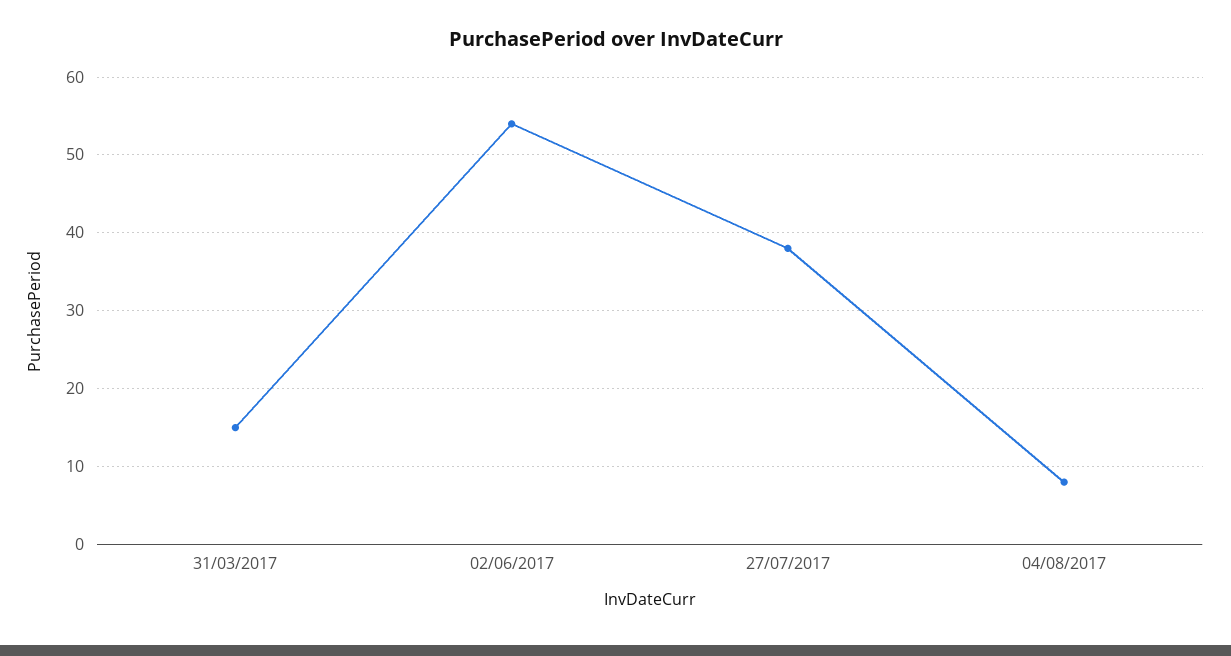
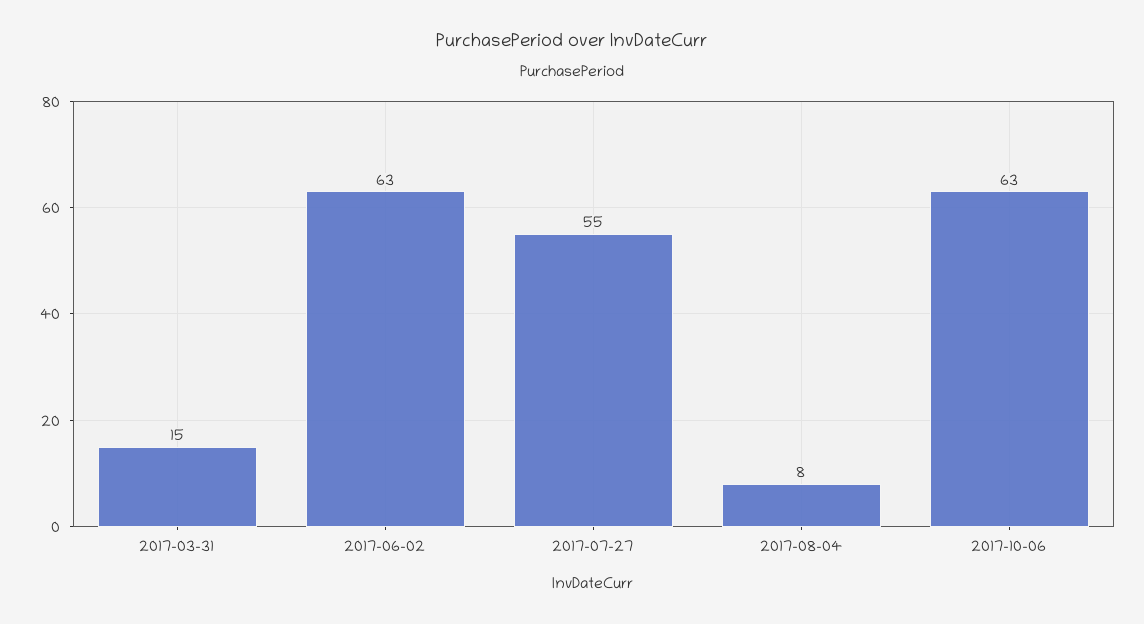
02/06/2017: 54 -> 63
27/07/2017: 38 -> 55
2017-10-06: none -> 63

